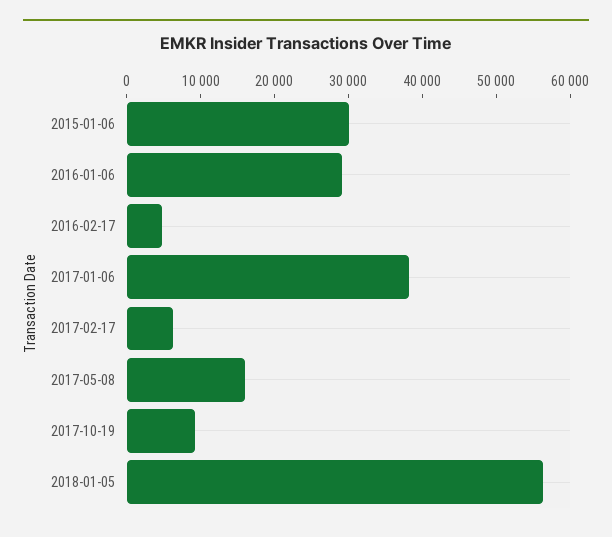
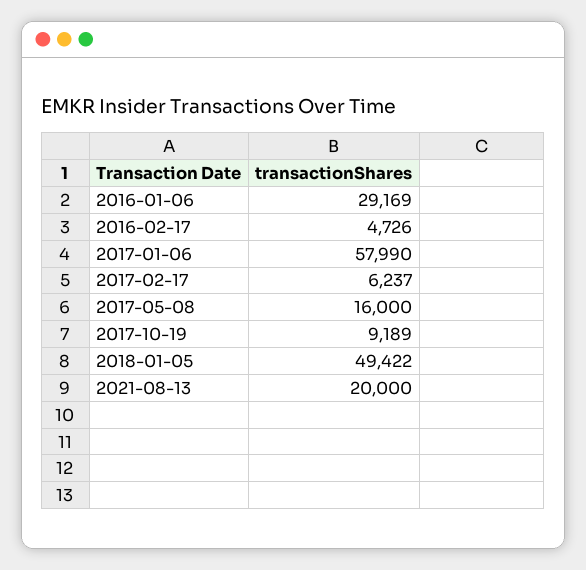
2015-01-06: 30000 -> none
2017-01-06: 38000 -> 57990
2018-01-05: 56000 -> 49422
2021-08-13: none -> 20000

